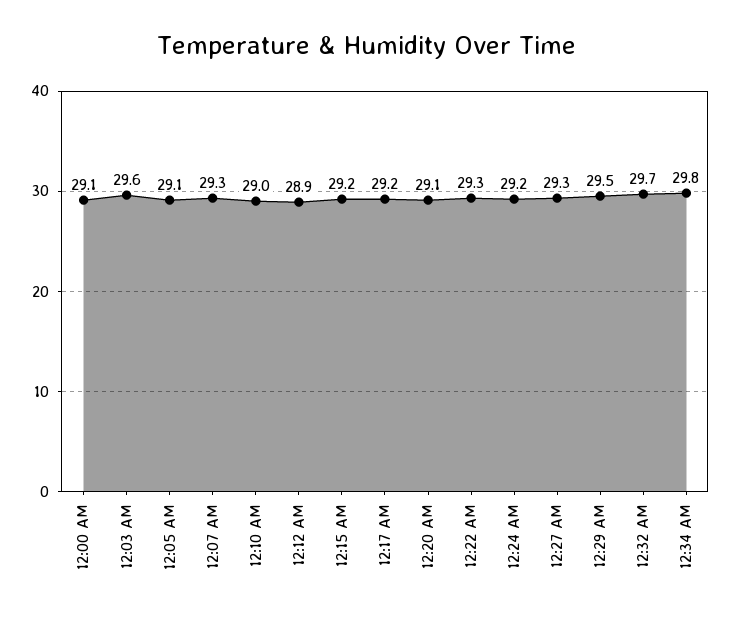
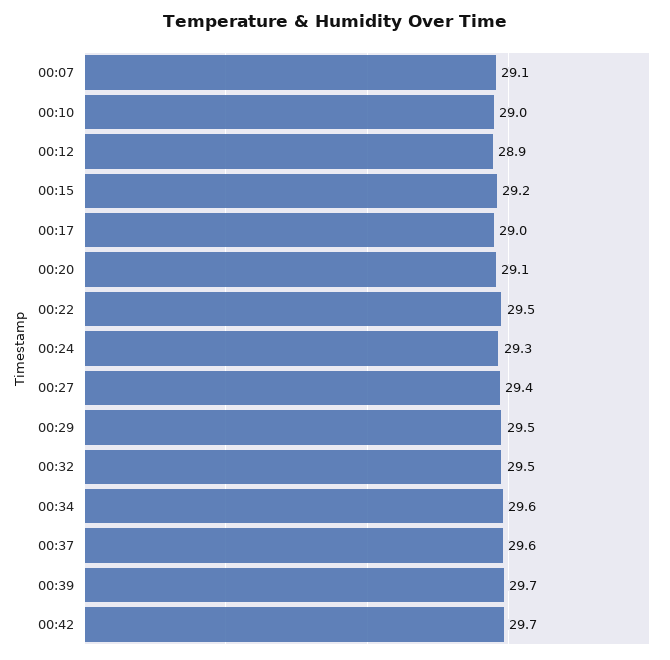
12:00 AM: 29.1 -> none
12:03 AM: 29.6 -> none
12:05 AM: 29.1 -> none
12:07 AM: 29.3 -> 29.1
12:17 AM: 29.2 -> 29
12:22 AM: 29.3 -> 29.5
12:24 AM: 29.2 -> 29.3
12:27 AM: 29.3 -> 29.4
12:32 AM: 29.7 -> 29.5
12:34 AM: 29.8 -> 29.6
00:37: none -> 29.6
00:39: none -> 29.7
00:42: none -> 29.7

